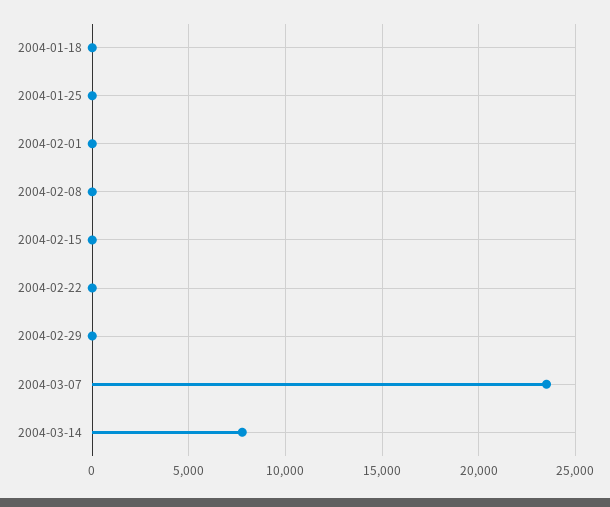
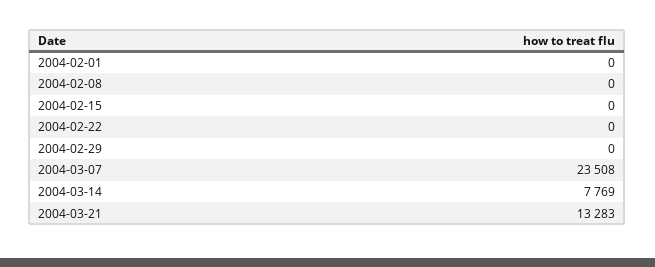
2004-01-18: 0 -> none
2004-01-25: 0 -> none
2004-03-21: none -> 13283

